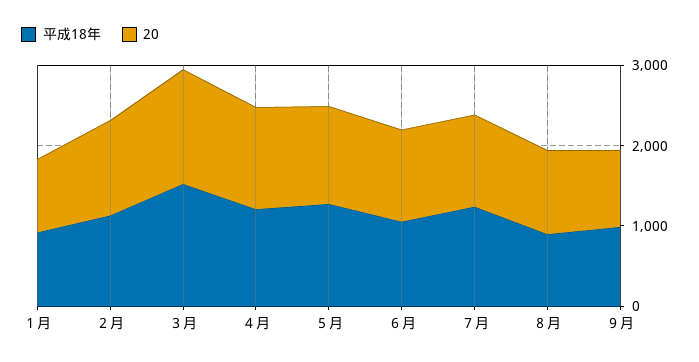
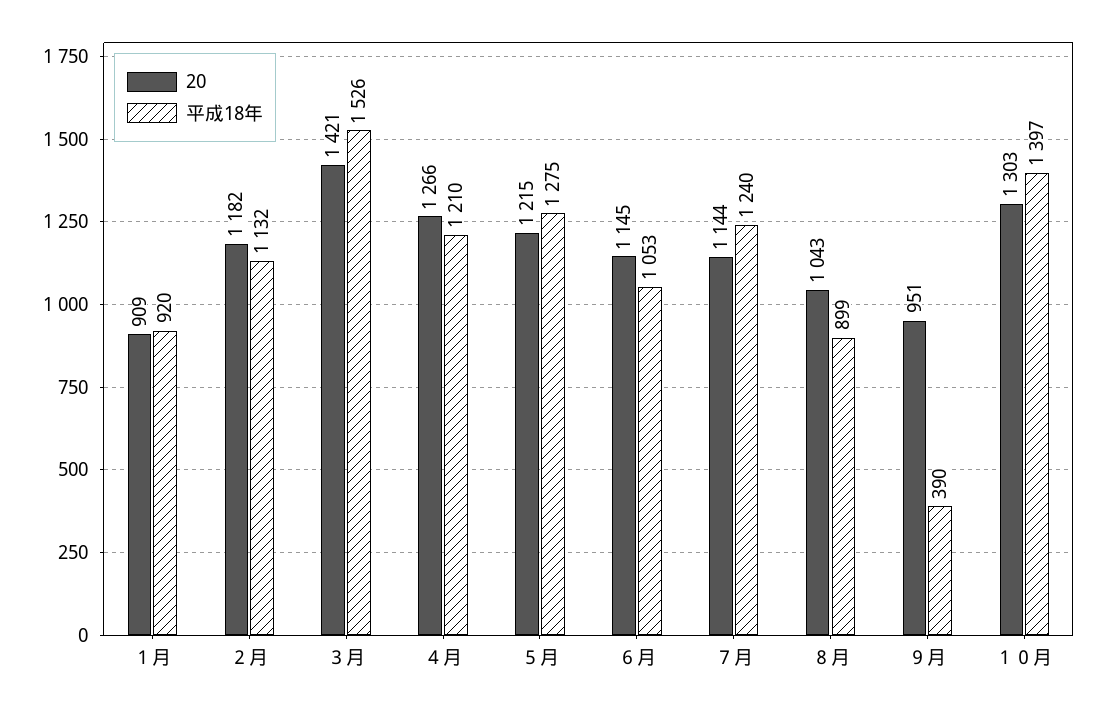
平成18年, ９月: 1000 -> 390
20, １０月: none -> 1303
平成18年, １０月: none -> 1397

